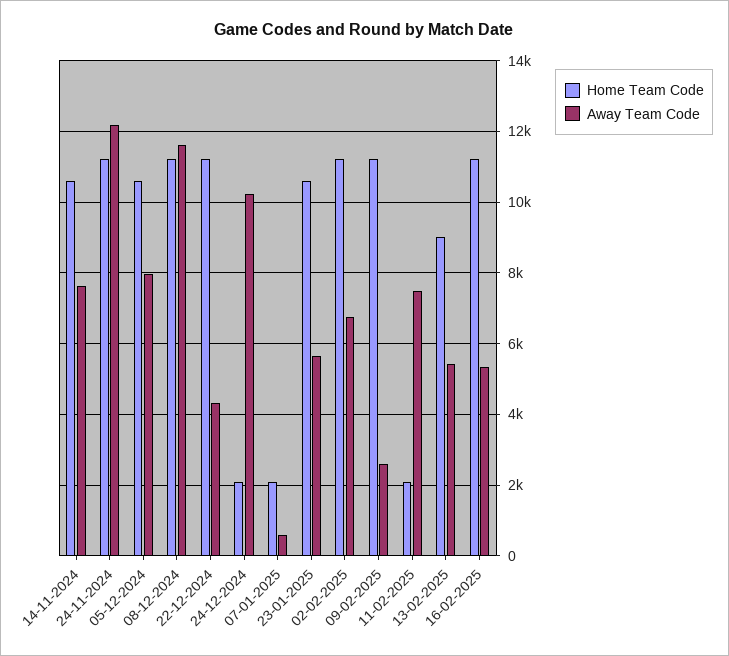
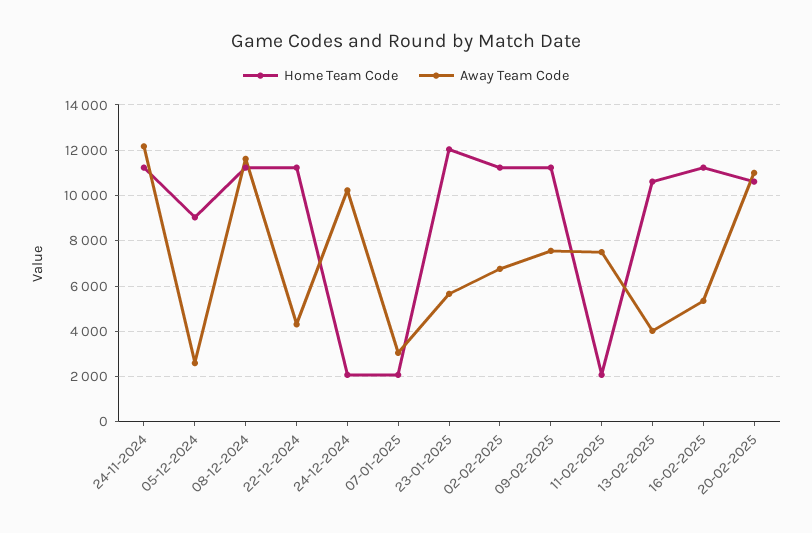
Home Team Code, 14-11-2024: 10600 -> none
Away Team Code, 14-11-2024: 7600 -> none
Home Team Code, 05-12-2024: 10600 -> 9000
Away Team Code, 05-12-2024: 8000 -> 2500
Away Team Code, 07-01-2025: 600 -> 3000
Home Team Code, 23-01-2025: 10600 -> 12000
Away Team Code, 09-02-2025: 2600 -> 7500
Home Team Code, 13-02-2025: 9000 -> 10500
Away Team Code, 13-02-2025: 5400 -> 4000
Home Team Code, 20-02-2025: none -> 10500
Away Team Code, 20-02-2025: none -> 11000

